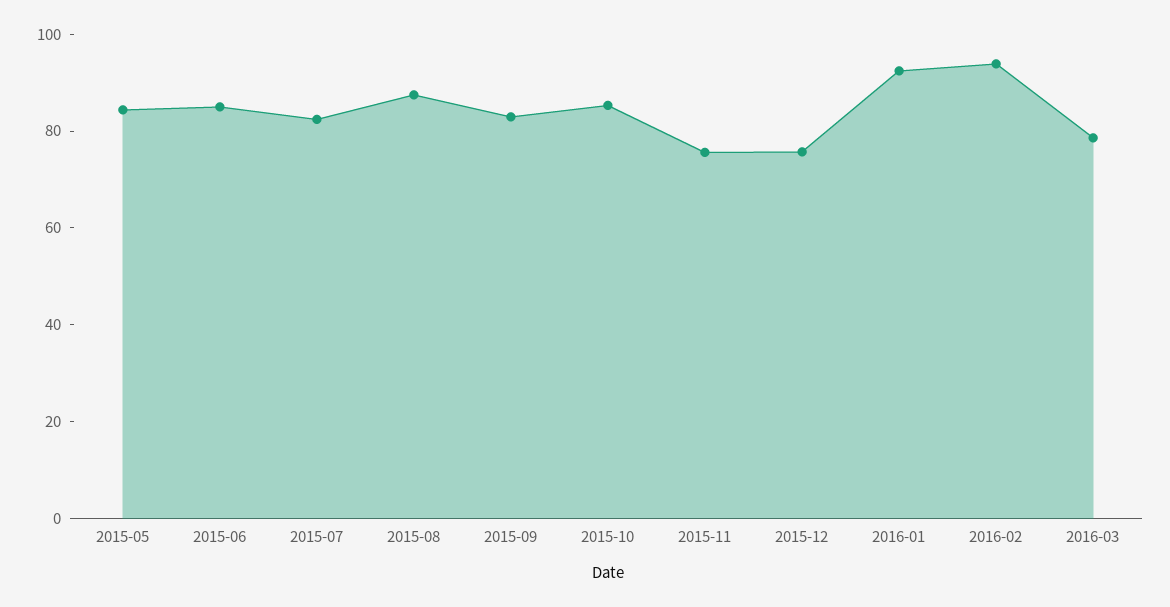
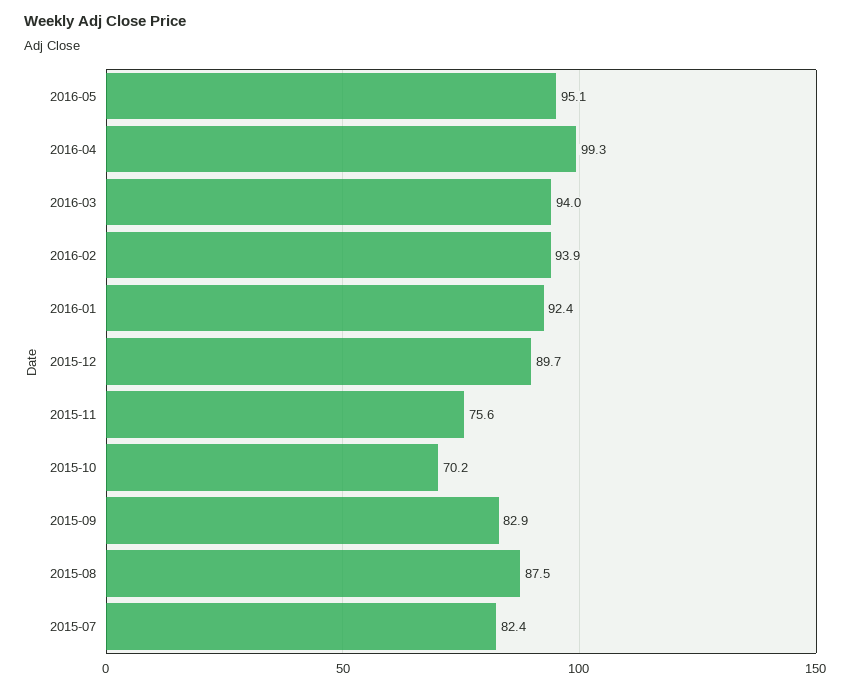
2015-05: 85 -> none
2015-06: 85 -> none
2015-10: 85 -> 70.2
2015-12: 75 -> 89.7
2016-03: 80 -> 94
2016-05: none -> 95.1
2016-04: none -> 99.3

